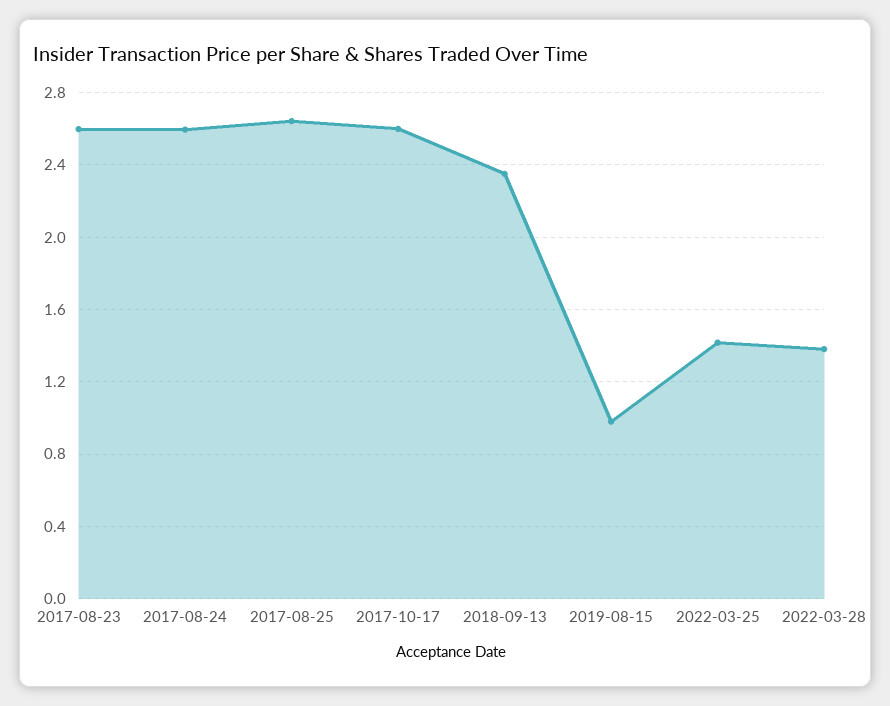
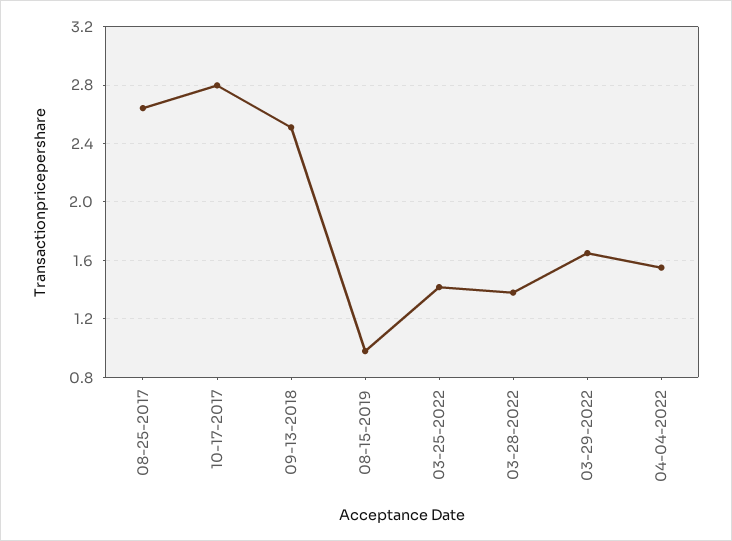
2017-08-23: 2.6 -> none
2017-08-24: 2.6 -> none
2017-10-17: 2.6 -> 2.8
2018-09-13: 2.35 -> 2.5
03-29-2022: none -> 1.65
04-04-2022: none -> 1.55

